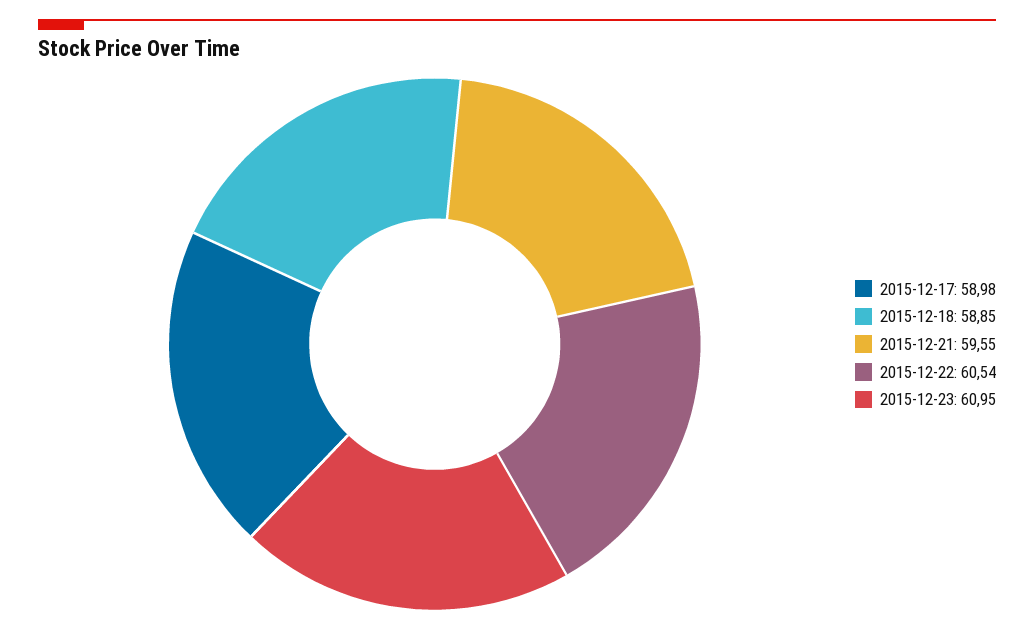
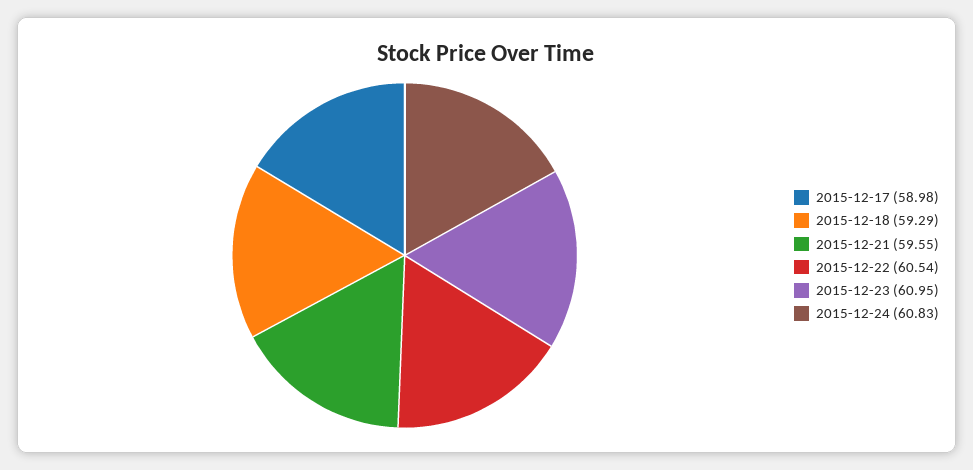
2015-12-18: 58.85 -> 59.29
2015-12-24: none -> 60.83

